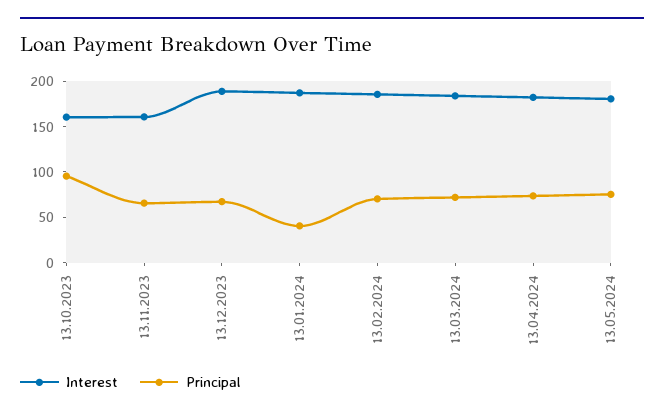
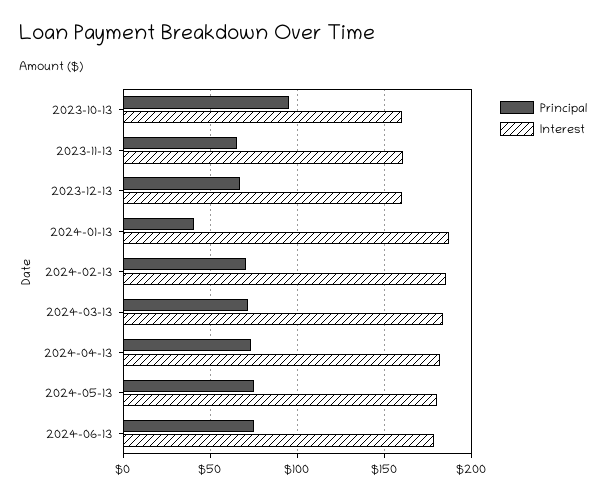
Interest, 13.12.2023: 190 -> 160
Principal, 2024-06-13: none -> 75
Interest, 2024-06-13: none -> 180

